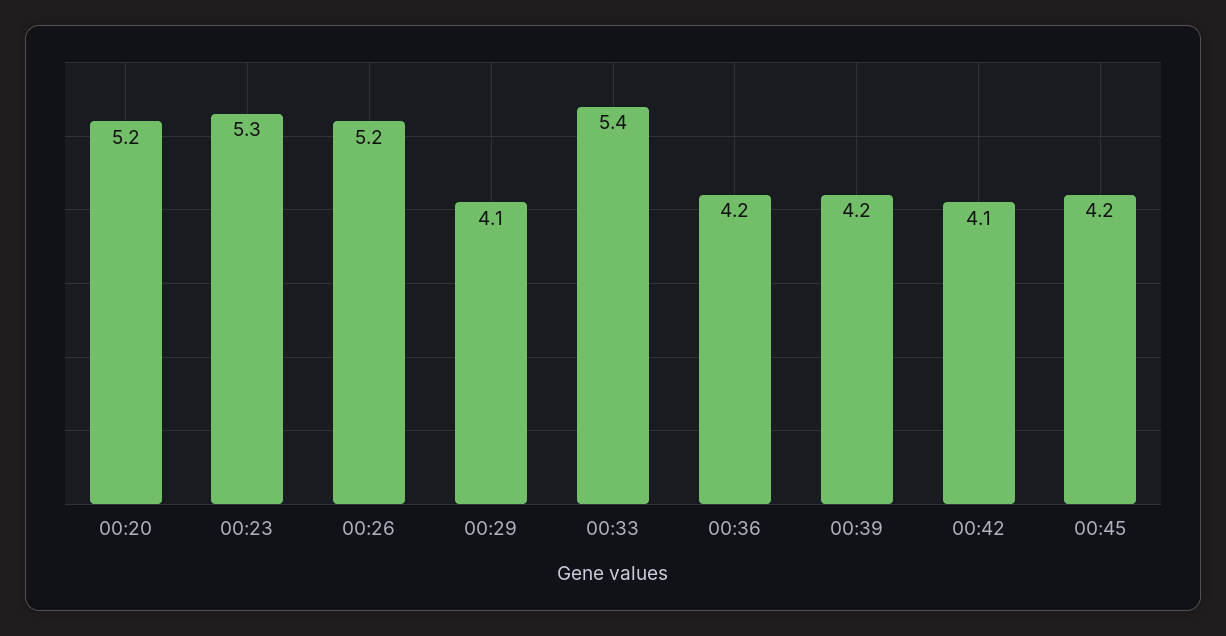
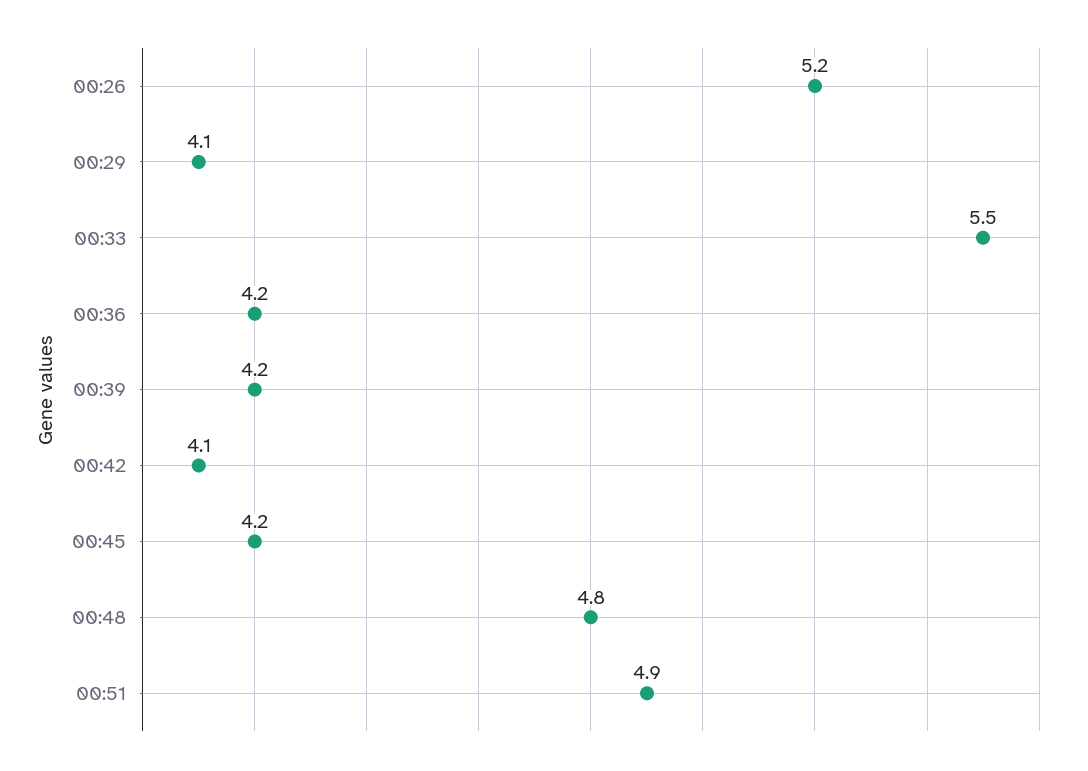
00:20: 5.2 -> none
00:23: 5.3 -> none
00:33: 5.4 -> 5.5
00:48: none -> 4.8
00:51: none -> 4.9

